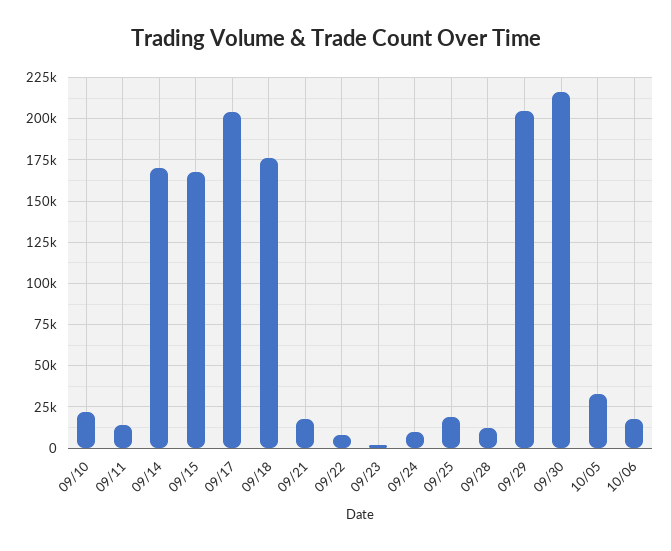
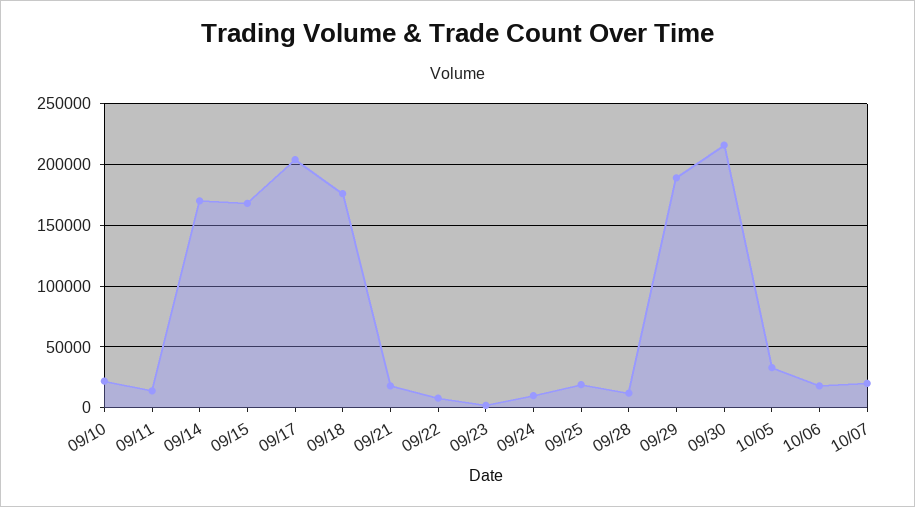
09/29: 205000 -> 190000
10/07: none -> 20000

